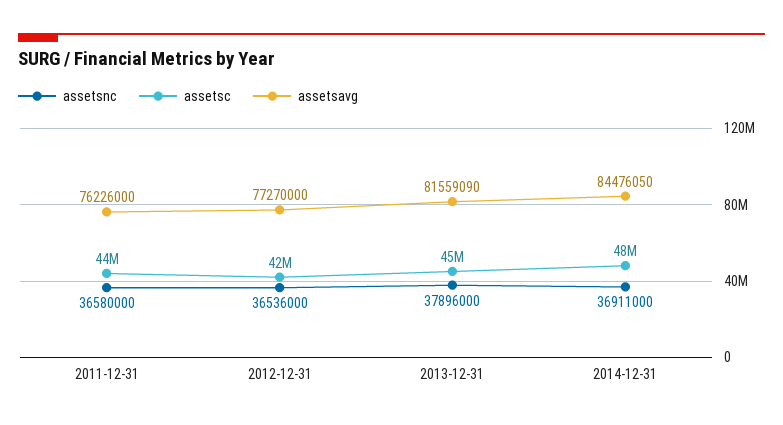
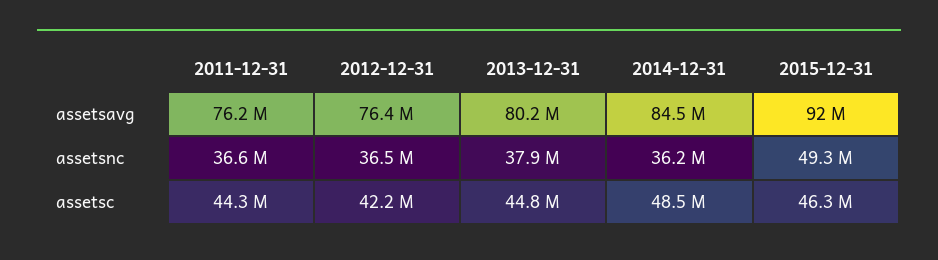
assetsavg, 2012-12-31: 77270000 -> 76400000
assetsavg, 2013-12-31: 81559090 -> 80200000
assetsnc, 2014-12-31: 36911000 -> 36200000
assetsavg, 2015-12-31: none -> 92000000
assetsnc, 2015-12-31: none -> 49300000
assetsc, 2015-12-31: none -> 46300000

